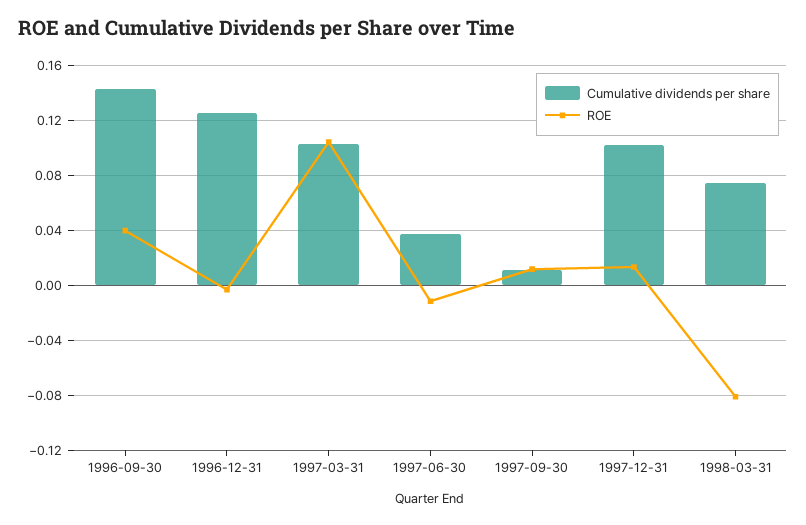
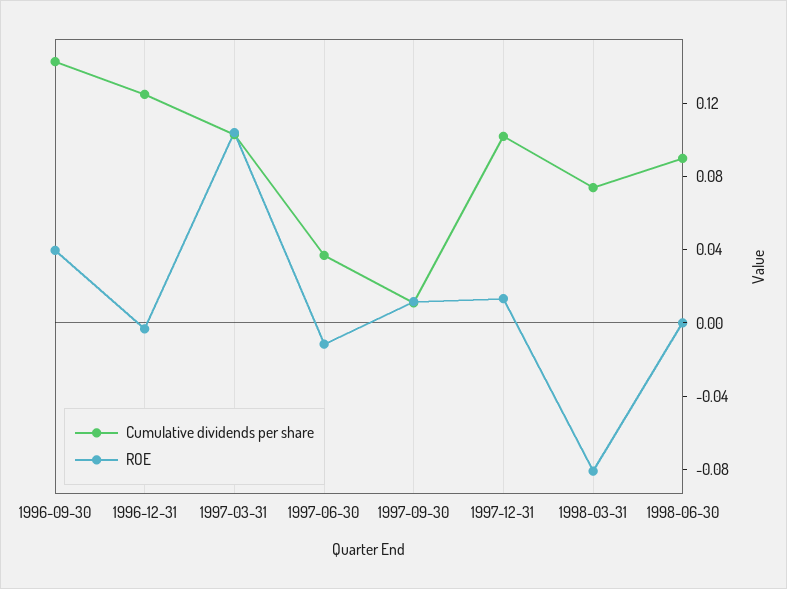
Cumulative dividends per share, 1998-06-30: none -> 0.09
ROE, 1998-06-30: none -> 0

